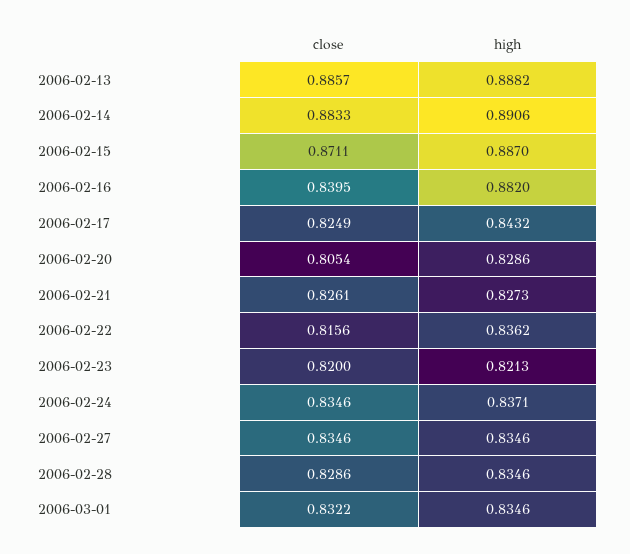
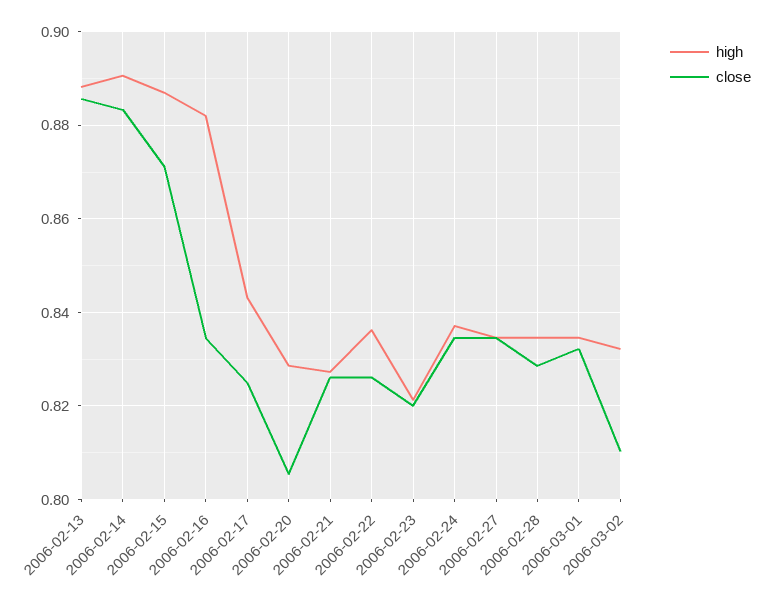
close, 2006-02-16: 0.8395 -> 0.834
close, 2006-02-22: 0.8156 -> 0.826
high, 2006-03-02: none -> 0.832
close, 2006-03-02: none -> 0.81

